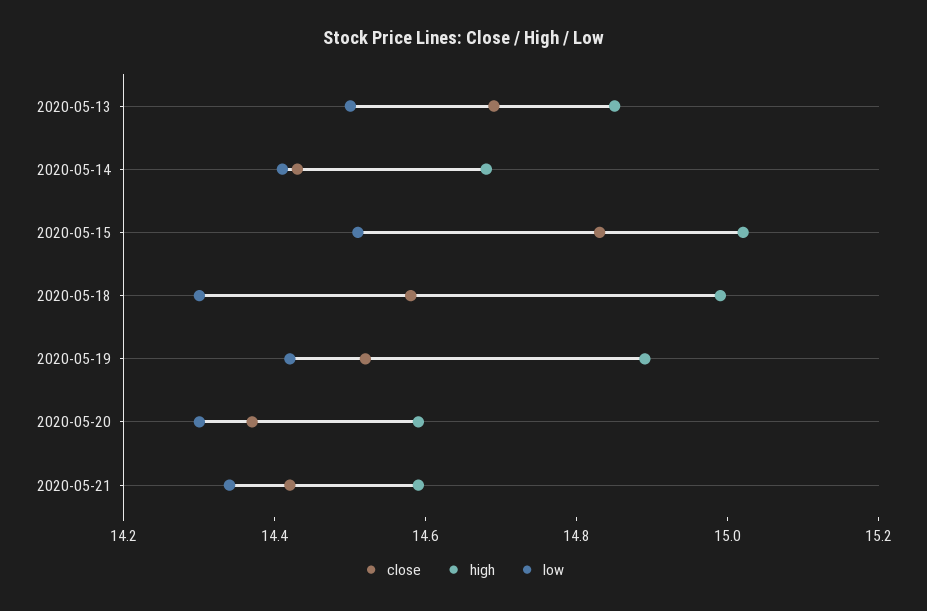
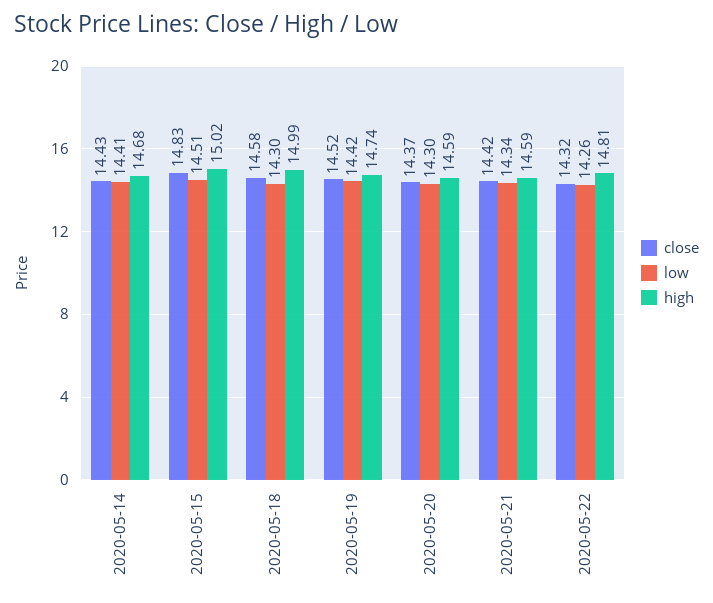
close, 2020-05-13: 14.7 -> none
high, 2020-05-13: 14.85 -> none
low, 2020-05-13: 14.5 -> none
high, 2020-05-19: 14.9 -> 14.74
close, 2020-05-22: none -> 14.32
low, 2020-05-22: none -> 14.26
high, 2020-05-22: none -> 14.81

